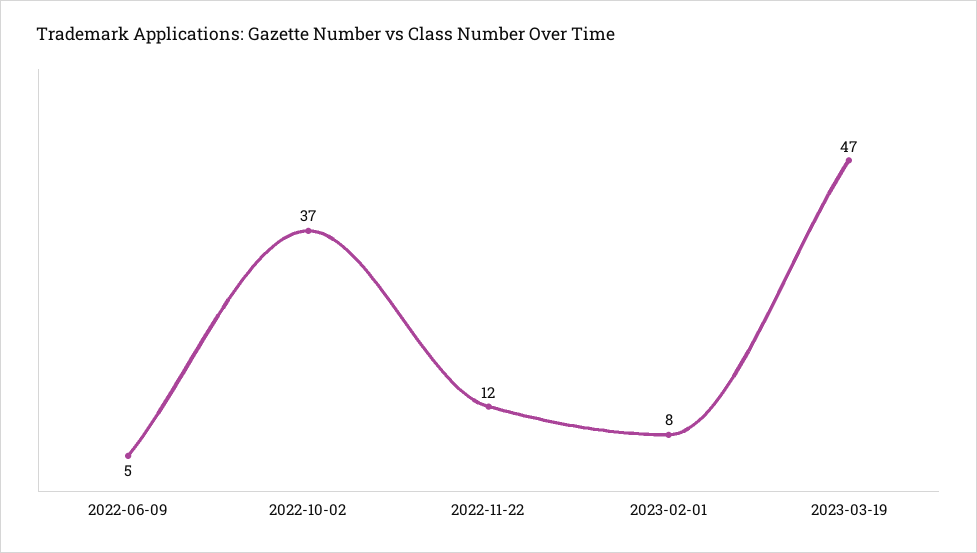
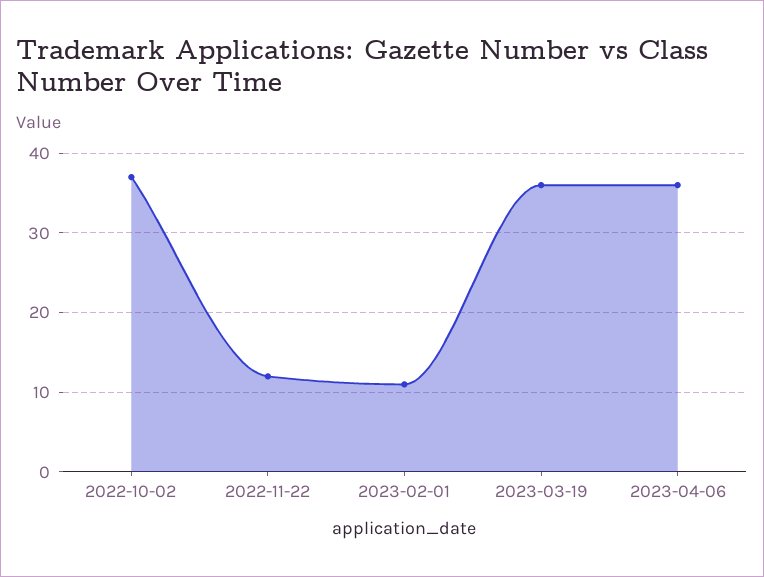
2022-06-09: 5 -> none
2023-02-01: 8 -> 11
2023-03-19: 47 -> 36
2023-04-06: none -> 36

